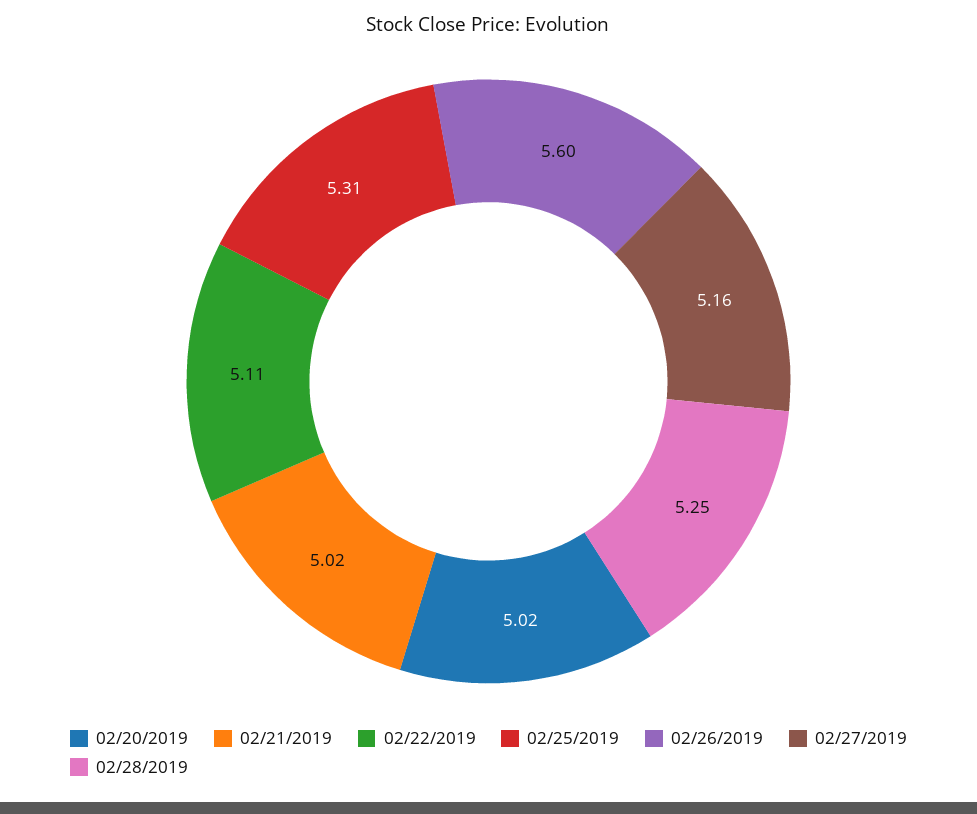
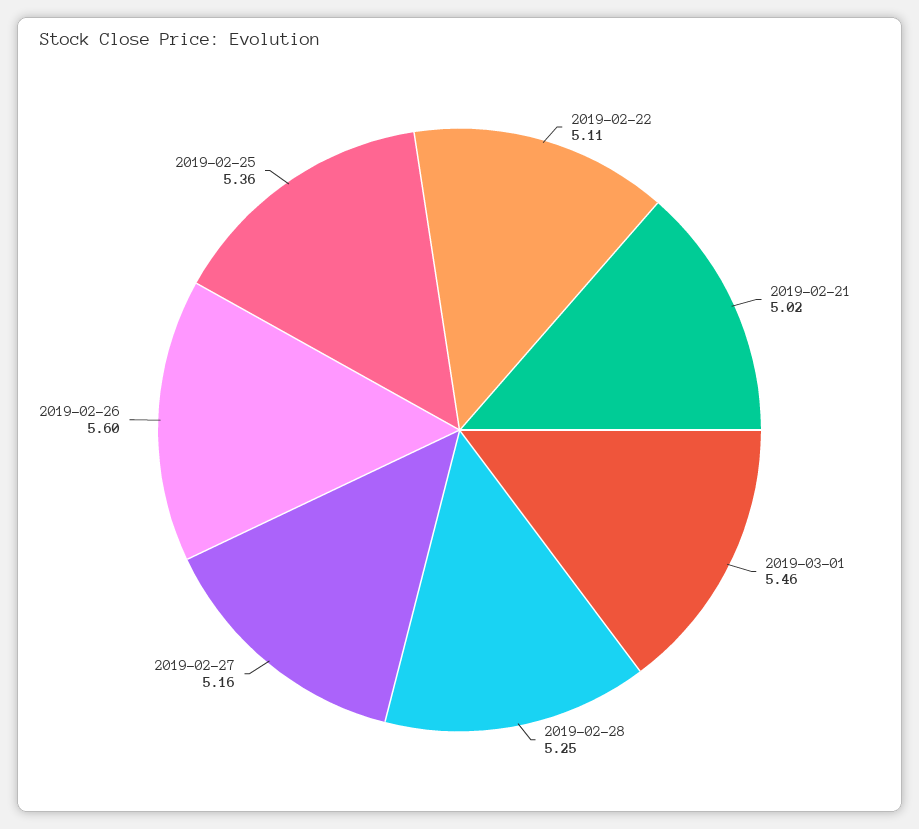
02/20/2019: 5.02 -> none
02/25/2019: 5.31 -> 5.36
2019-03-01: none -> 5.46

